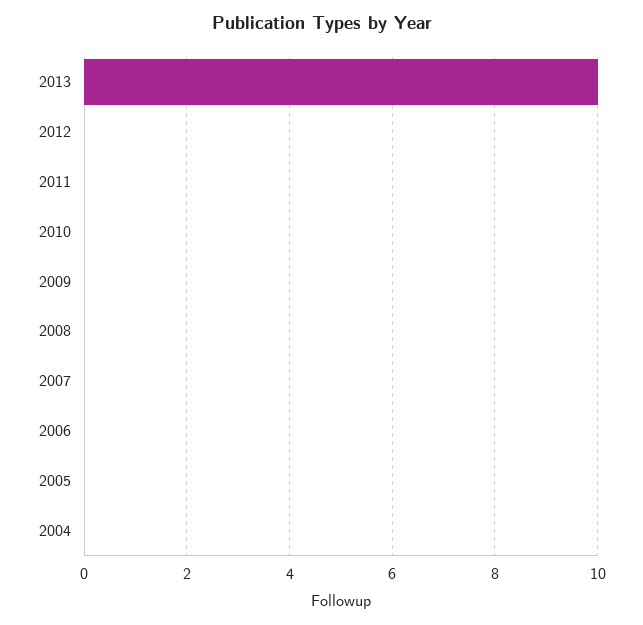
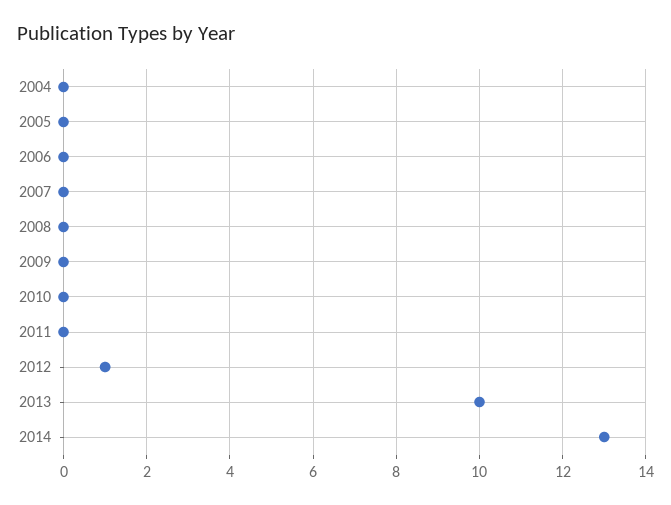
2012: 0 -> 1
2014: none -> 13

